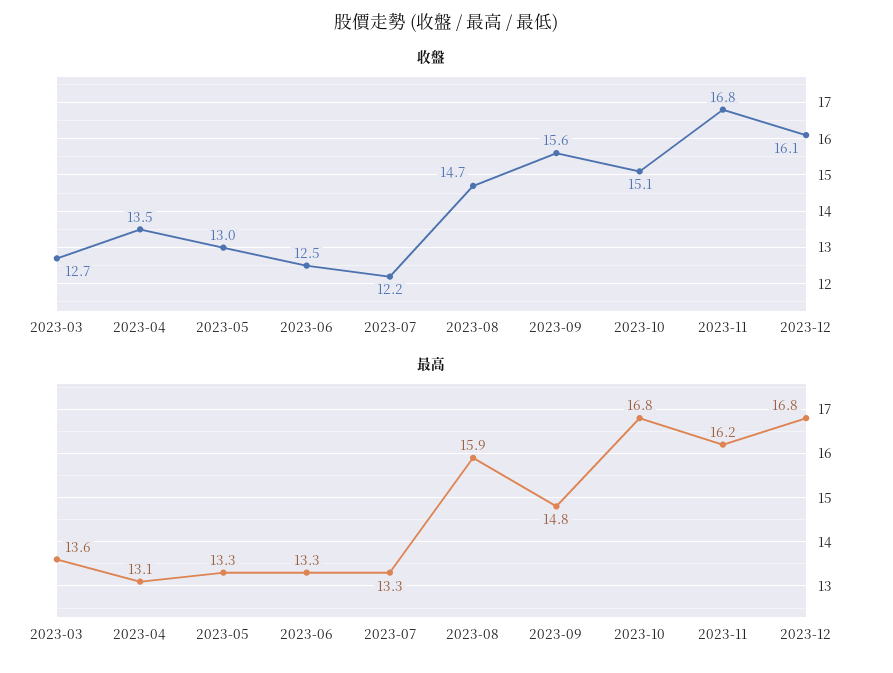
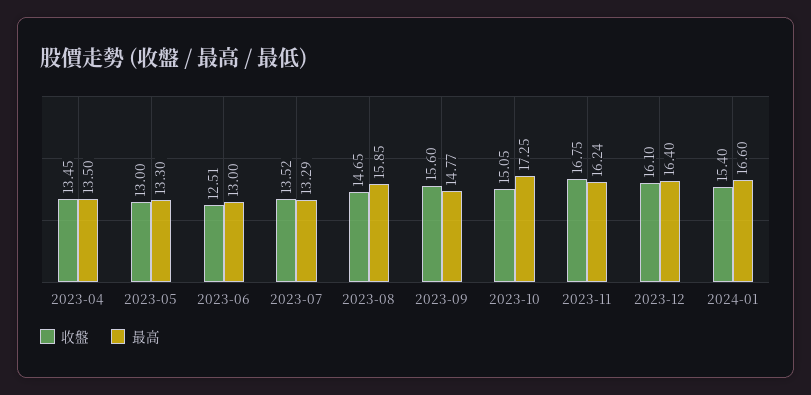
收盤, 2023-03: 12.7 -> none
收盤, 2023-07: 12.2 -> 13.52
最高, 2023-03: 13.6 -> none
最高, 2023-04: 13.1 -> 13.5
最高, 2023-06: 13.3 -> 13
最高, 2023-10: 16.8 -> 17.25
最高, 2023-12: 16.8 -> 16.4
收盤, 2024-01: none -> 15.4
最高, 2024-01: none -> 16.6

